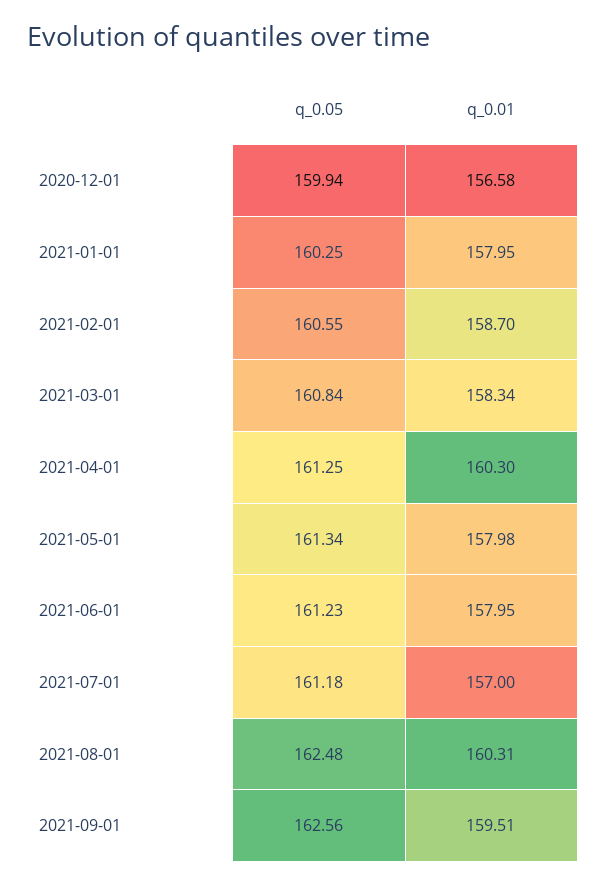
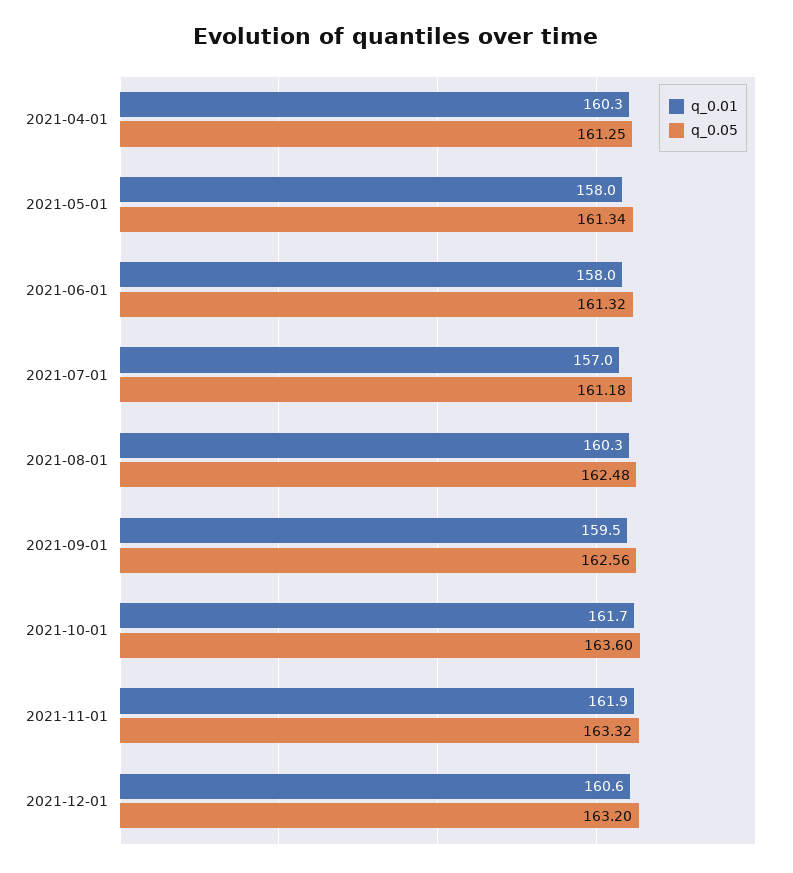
q_0.05, 2020-12-01: 159.94 -> none
q_0.01, 2020-12-01: 156.58 -> none
q_0.05, 2021-01-01: 160.25 -> none
q_0.01, 2021-01-01: 157.95 -> none
q_0.05, 2021-02-01: 160.55 -> none
q_0.01, 2021-02-01: 158.7 -> none
q_0.05, 2021-03-01: 160.84 -> none
q_0.01, 2021-03-01: 158.34 -> none
q_0.05, 2021-06-01: 161.23 -> 161.32
q_0.01, 2021-10-01: none -> 161.7
q_0.05, 2021-10-01: none -> 163.6
q_0.01, 2021-11-01: none -> 161.9
q_0.05, 2021-11-01: none -> 163.32
q_0.01, 2021-12-01: none -> 160.6
q_0.05, 2021-12-01: none -> 163.2

